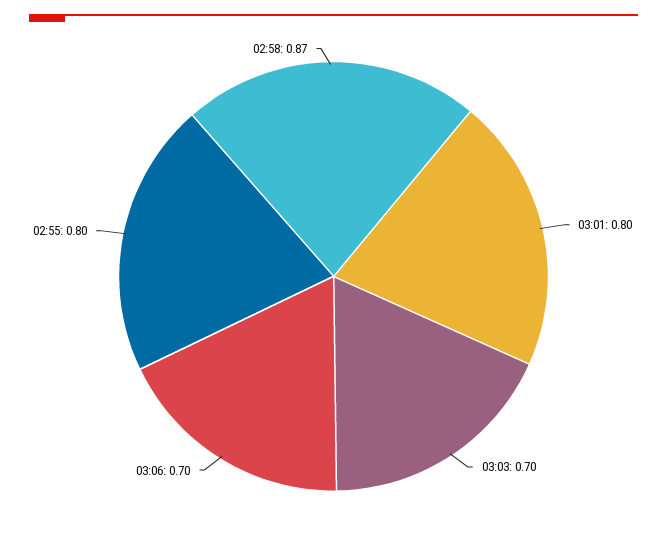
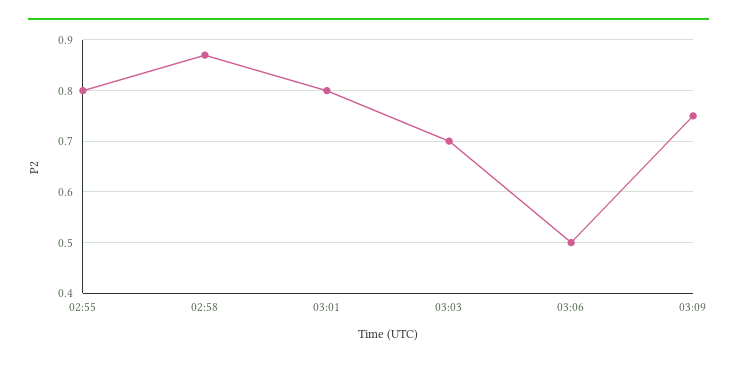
03:06: 0.7 -> 0.5
03:09: none -> 0.75

